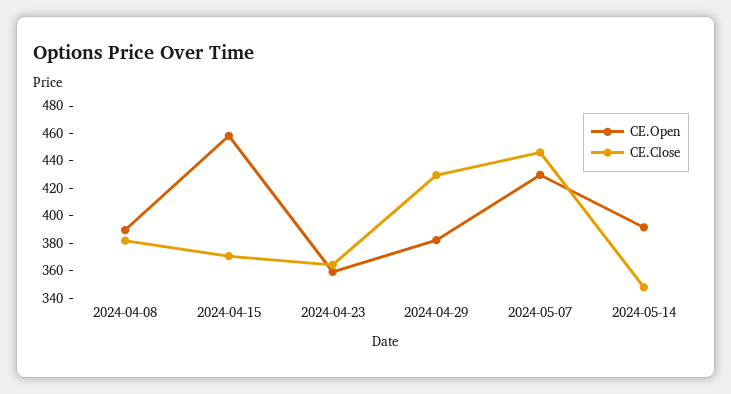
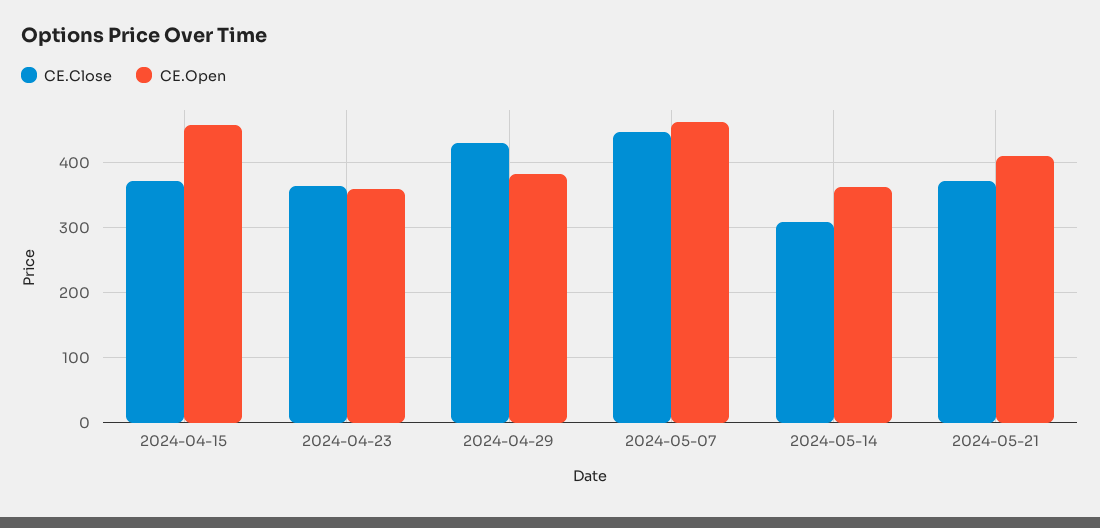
CE.Open, 2024-04-08: 390 -> none
CE.Close, 2024-04-08: 380 -> none
CE.Open, 2024-05-07: 430 -> 460
CE.Open, 2024-05-14: 390 -> 360
CE.Close, 2024-05-14: 350 -> 310
CE.Close, 2024-05-21: none -> 370
CE.Open, 2024-05-21: none -> 410

